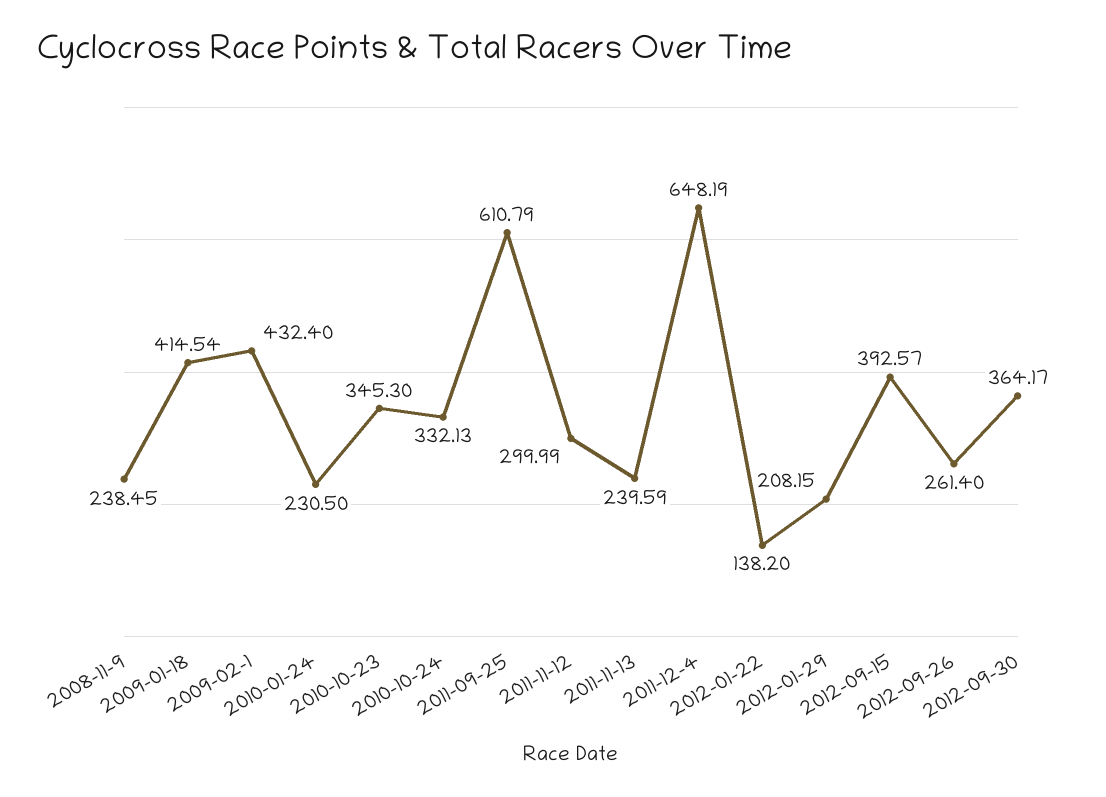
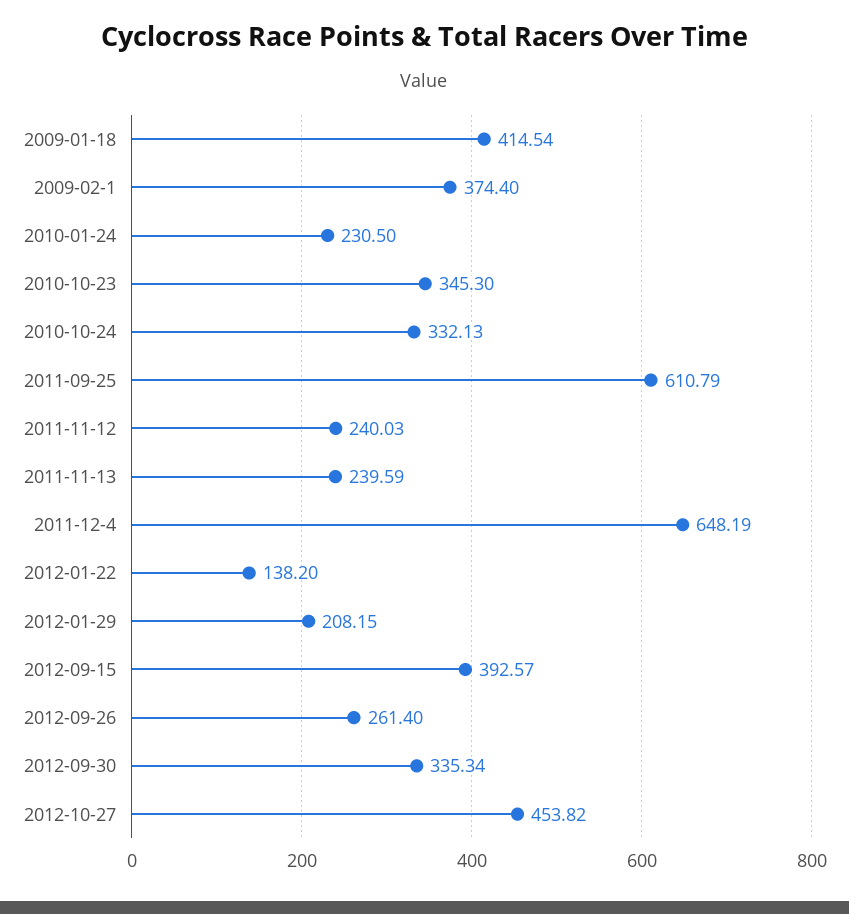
2008-11-9: 238.45 -> none
2009-02-1: 432.4 -> 374.4
2011-11-12: 299.99 -> 240.03
2012-09-30: 364.17 -> 335.34
2012-10-27: none -> 453.82

